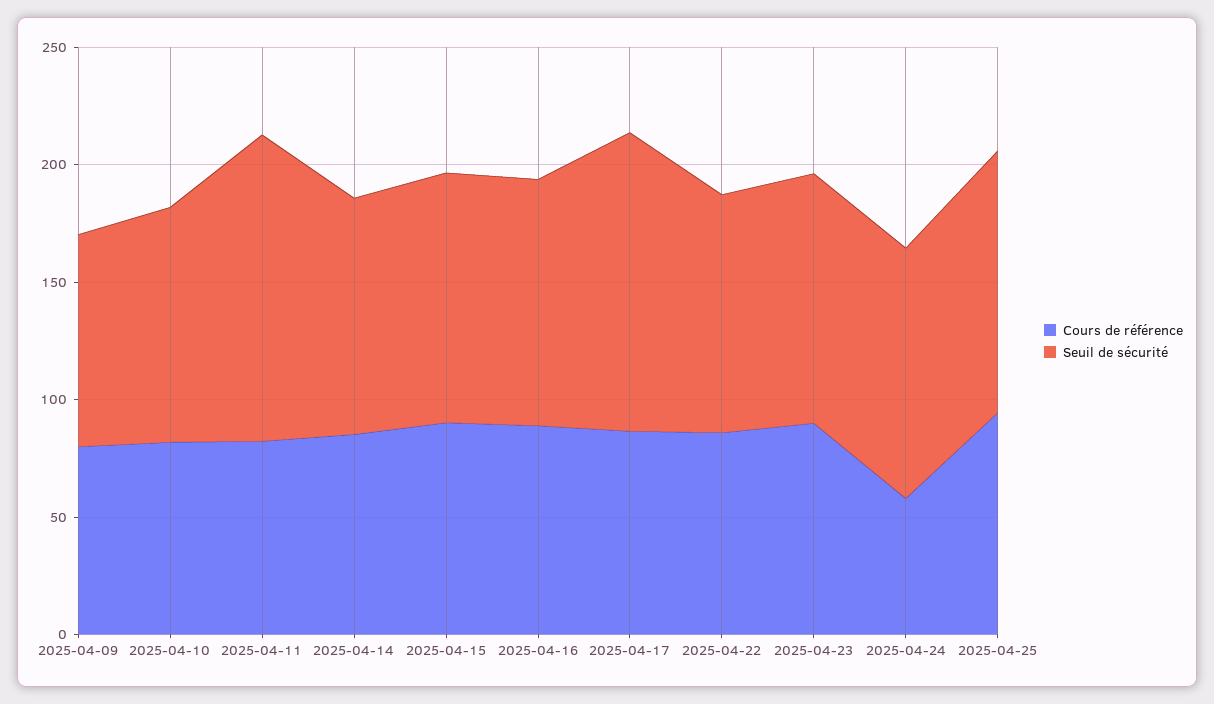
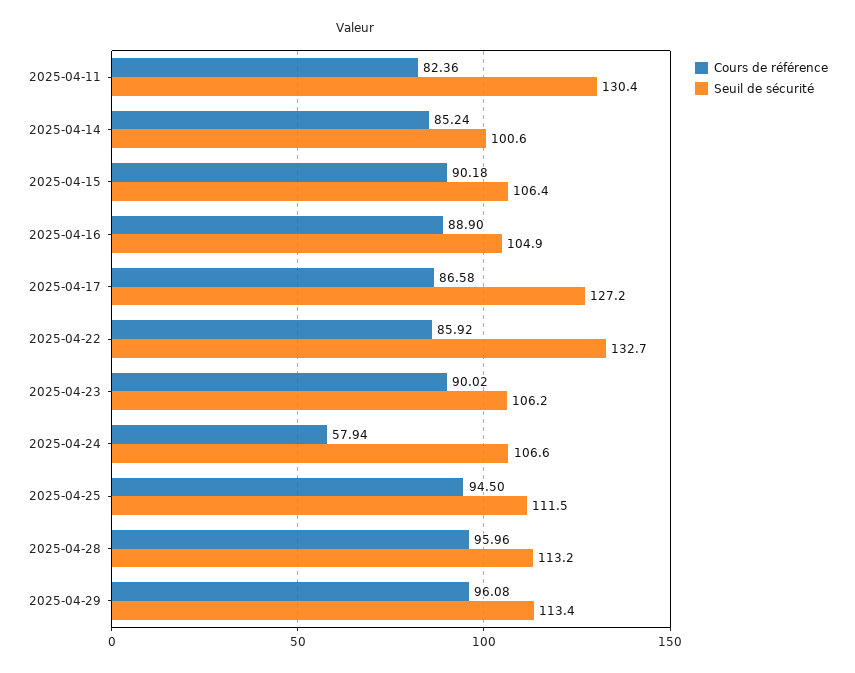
Cours de référence, 2025-04-09: 80 -> none
Seuil de sécurité, 2025-04-09: 90 -> none
Cours de référence, 2025-04-10: 80 -> none
Seuil de sécurité, 2025-04-10: 100 -> none
Seuil de sécurité, 2025-04-22: 100 -> 132.7
Cours de référence, 2025-04-28: none -> 95.96
Seuil de sécurité, 2025-04-28: none -> 113.2
Cours de référence, 2025-04-29: none -> 96.08
Seuil de sécurité, 2025-04-29: none -> 113.4

